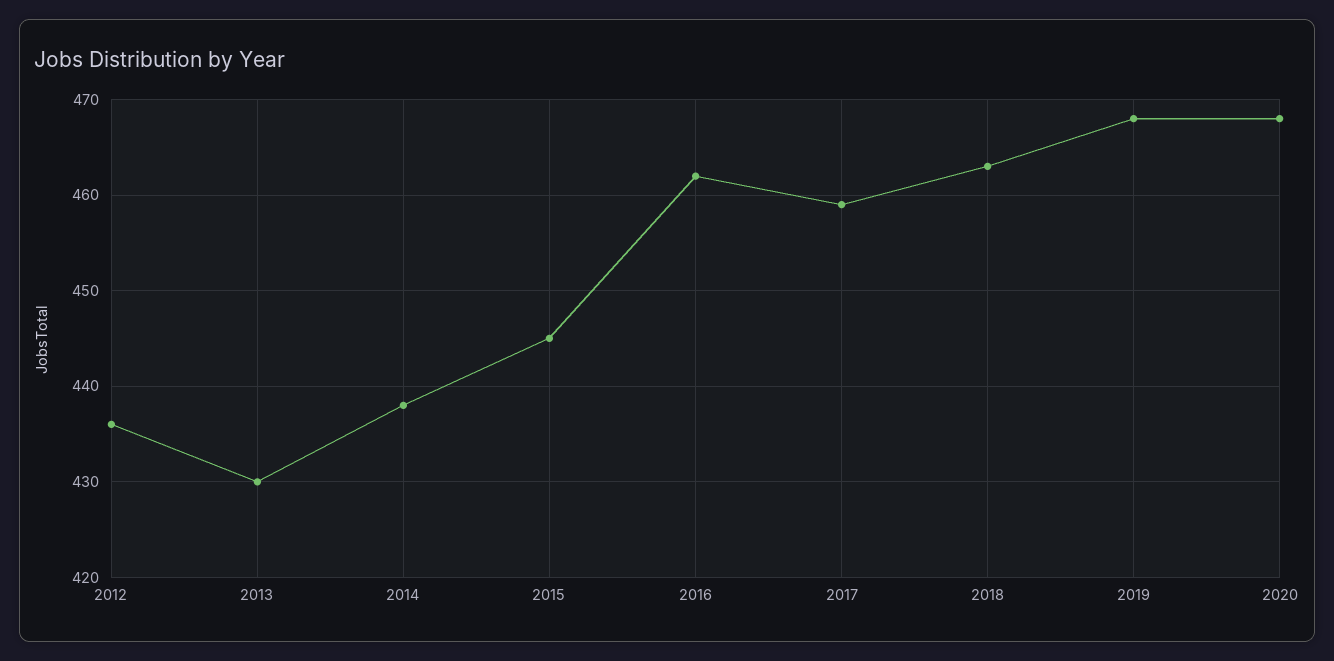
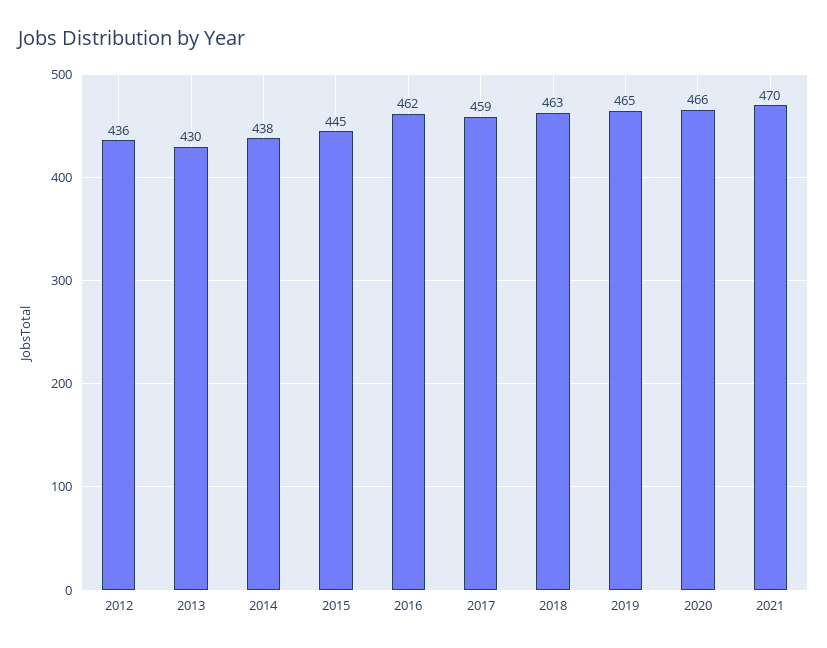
2019: 468 -> 465
2020: 468 -> 466
2021: none -> 470

